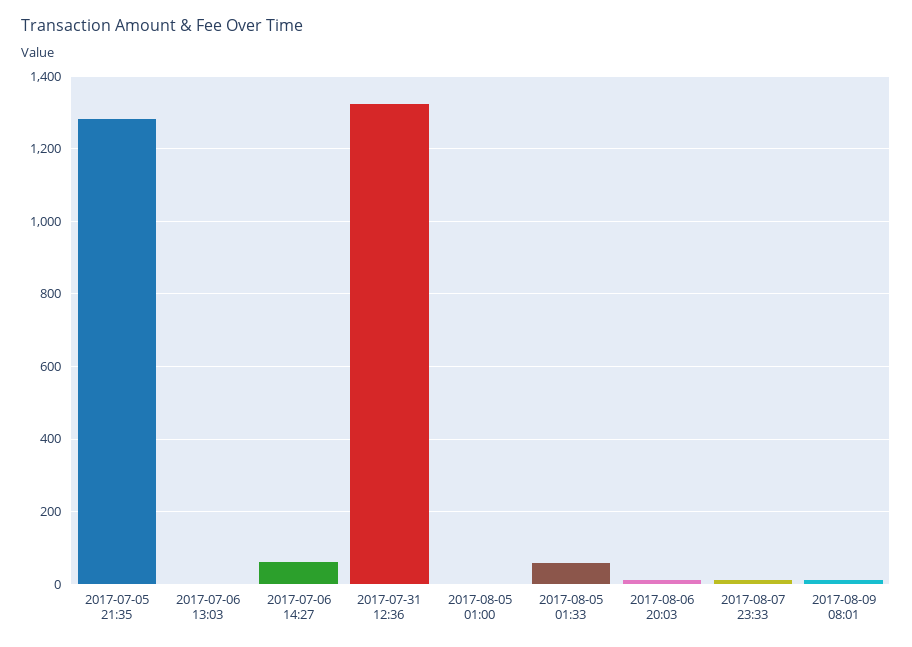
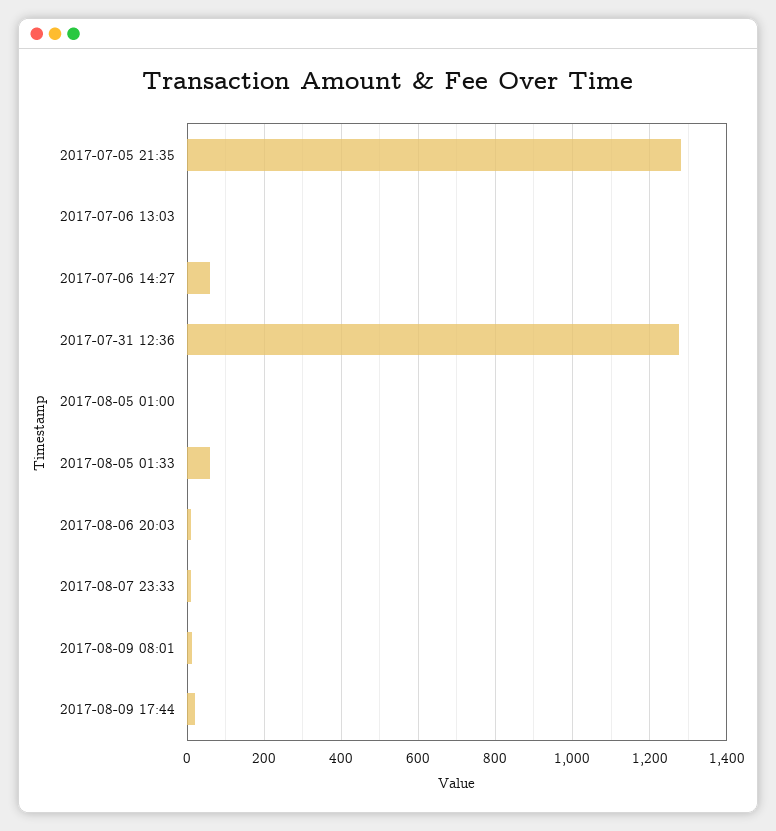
2017-07-31 12:36: 1320 -> 1280
2017-08-09 17:44: none -> 20

